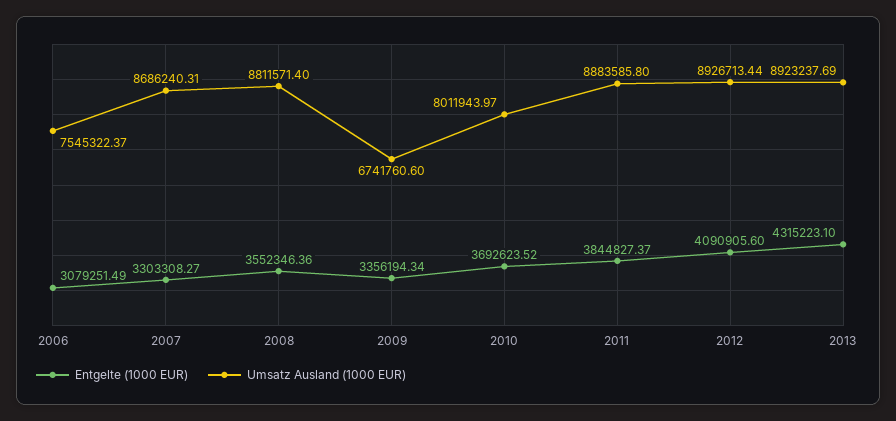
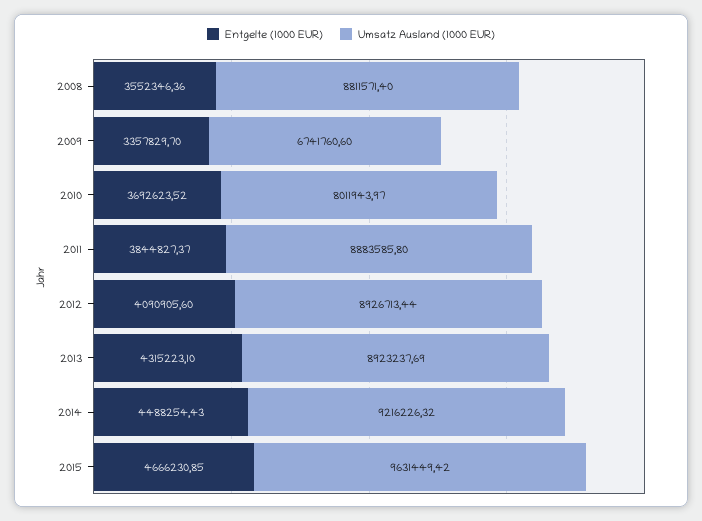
Entgelte (1000 EUR), 2006: 3079251.49 -> none
Umsatz Ausland (1000 EUR), 2006: 7545322.37 -> none
Entgelte (1000 EUR), 2007: 3303308.27 -> none
Umsatz Ausland (1000 EUR), 2007: 8686240.31 -> none
Entgelte (1000 EUR), 2009: 3356194.34 -> 3357829.7
Entgelte (1000 EUR), 2014: none -> 4488254.43
Umsatz Ausland (1000 EUR), 2014: none -> 9216226.32
Entgelte (1000 EUR), 2015: none -> 4666230.85
Umsatz Ausland (1000 EUR), 2015: none -> 9631449.42

